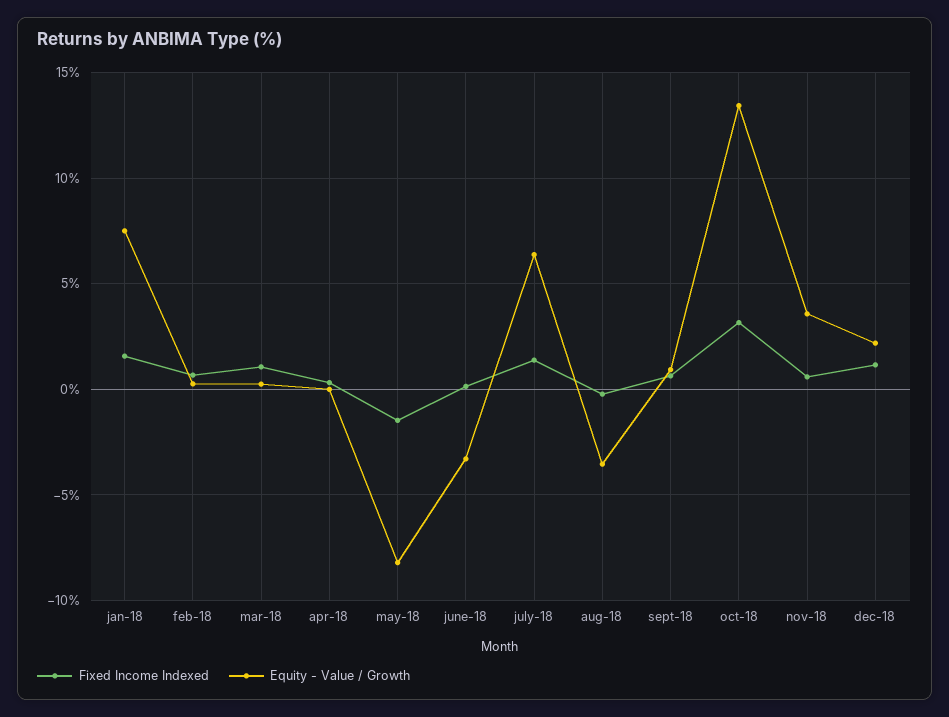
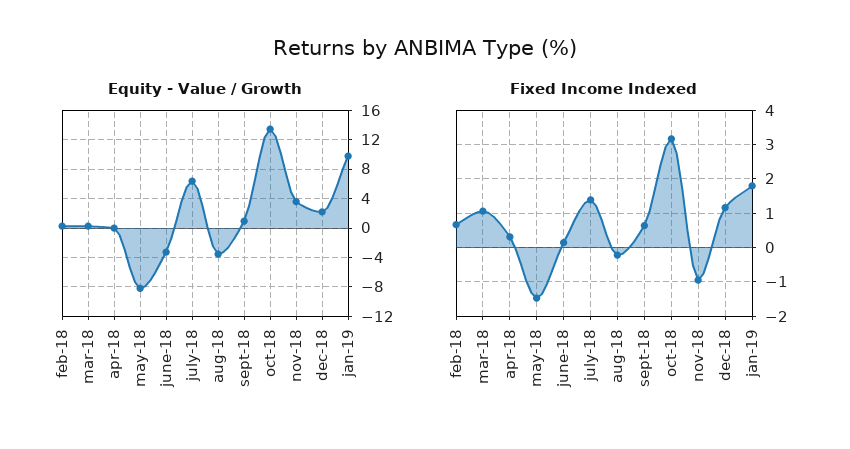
Fixed Income Indexed, jan-18: 1.5 -> none
Equity - Value / Growth, jan-18: 7.5 -> none
Fixed Income Indexed, nov-18: 0.5 -> -1
Equity - Value / Growth, jan-19: none -> 10
Fixed Income Indexed, jan-19: none -> 1.8

